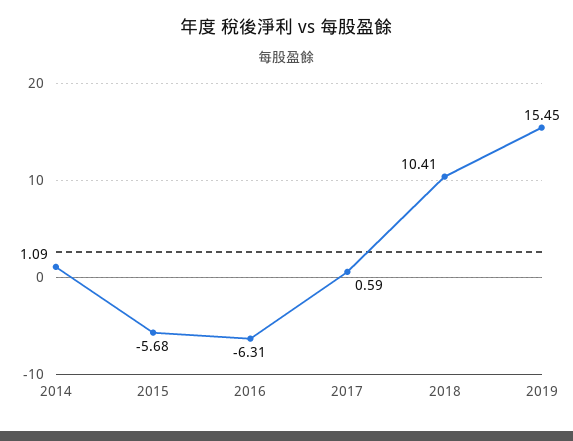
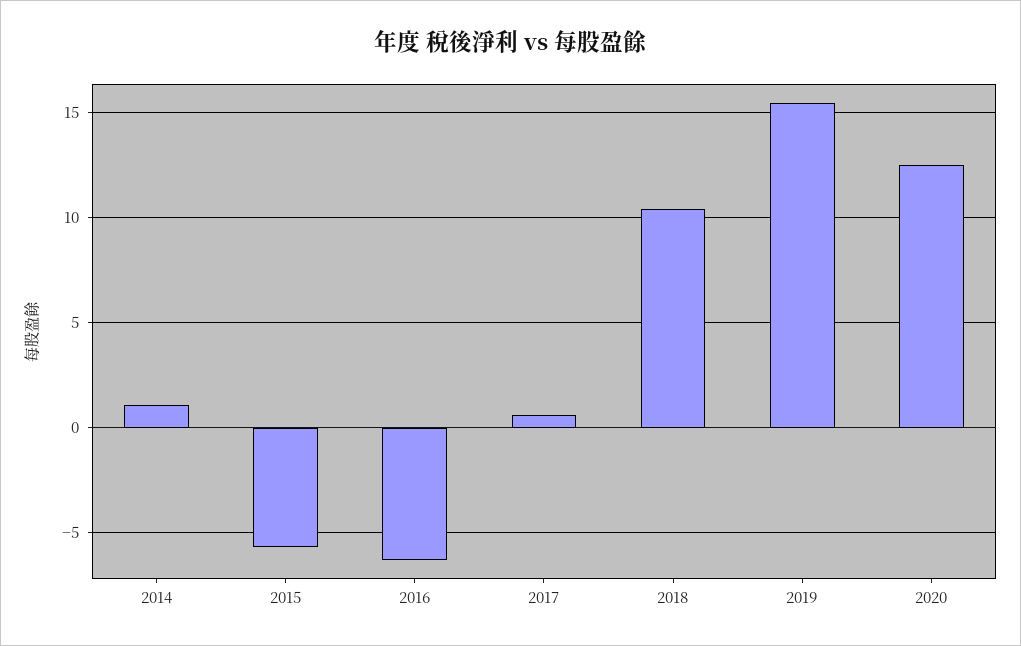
2020: none -> 12.5

